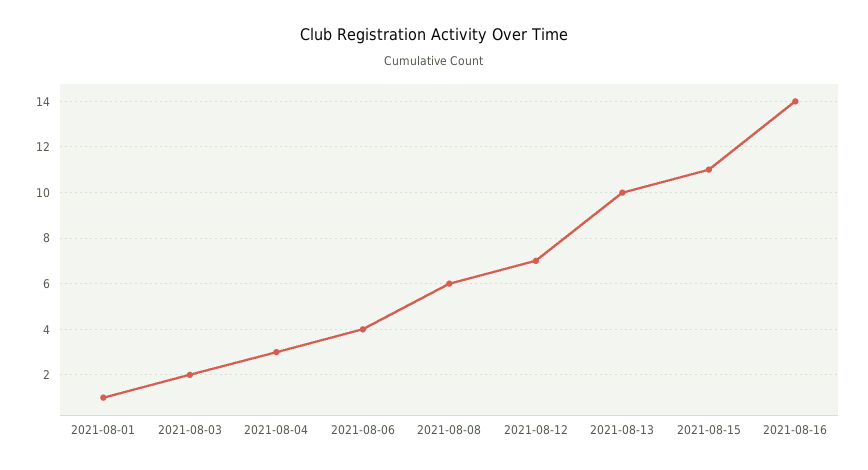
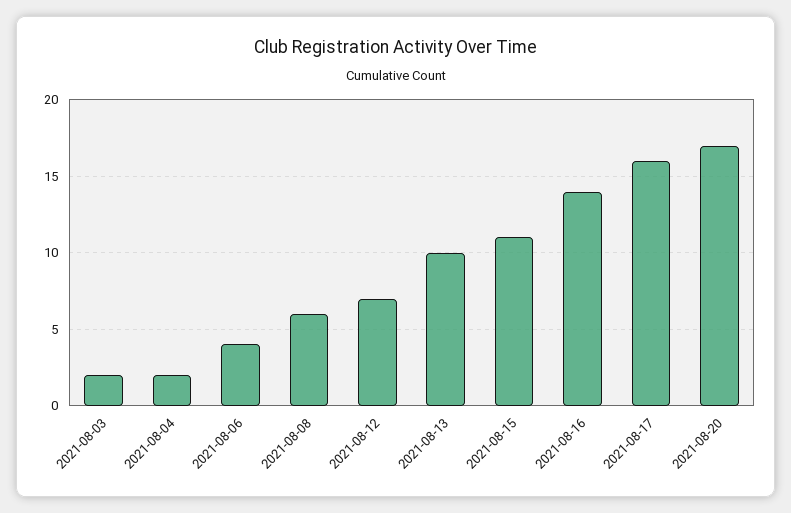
2021-08-01: 1 -> none
2021-08-04: 3 -> 2
2021-08-17: none -> 16
2021-08-20: none -> 17

